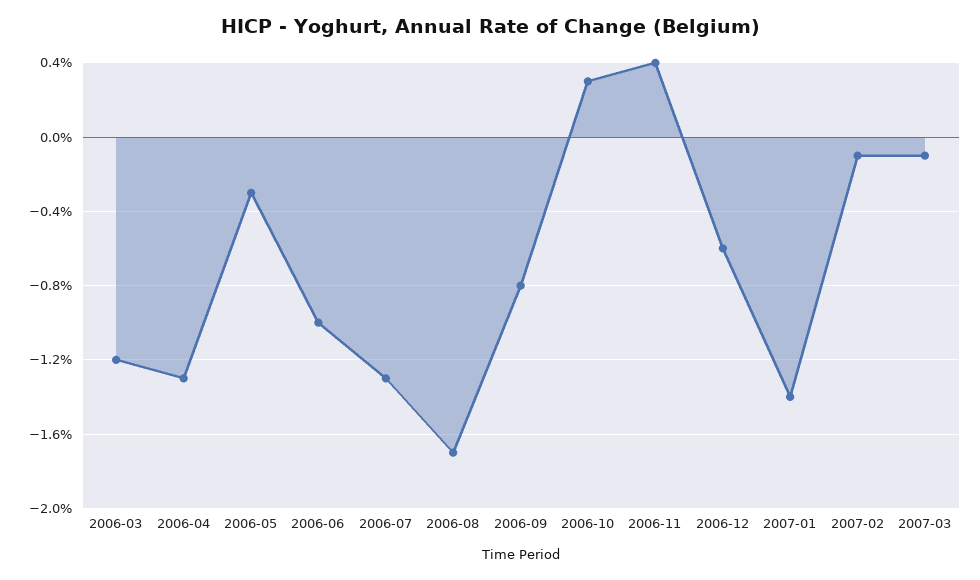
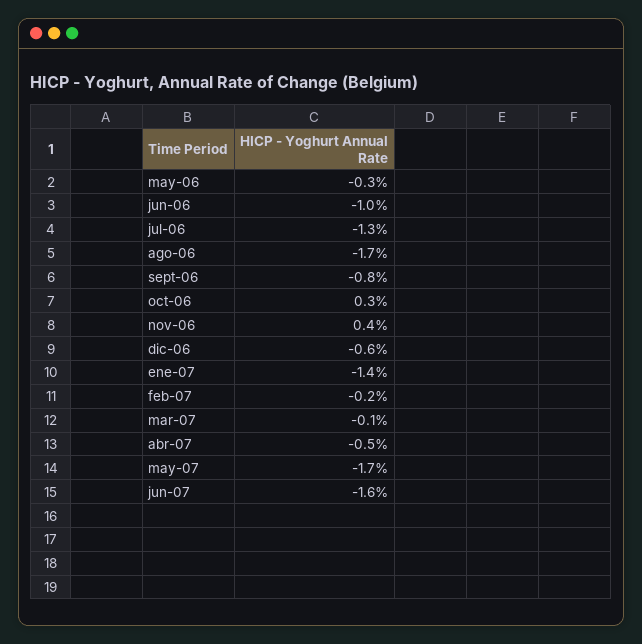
2006-03: -1.2 -> none
2006-04: -1.3 -> none
2007-02: -0.1 -> -0.2
abr-07: none -> -0.5
may-07: none -> -1.7
jun-07: none -> -1.6

